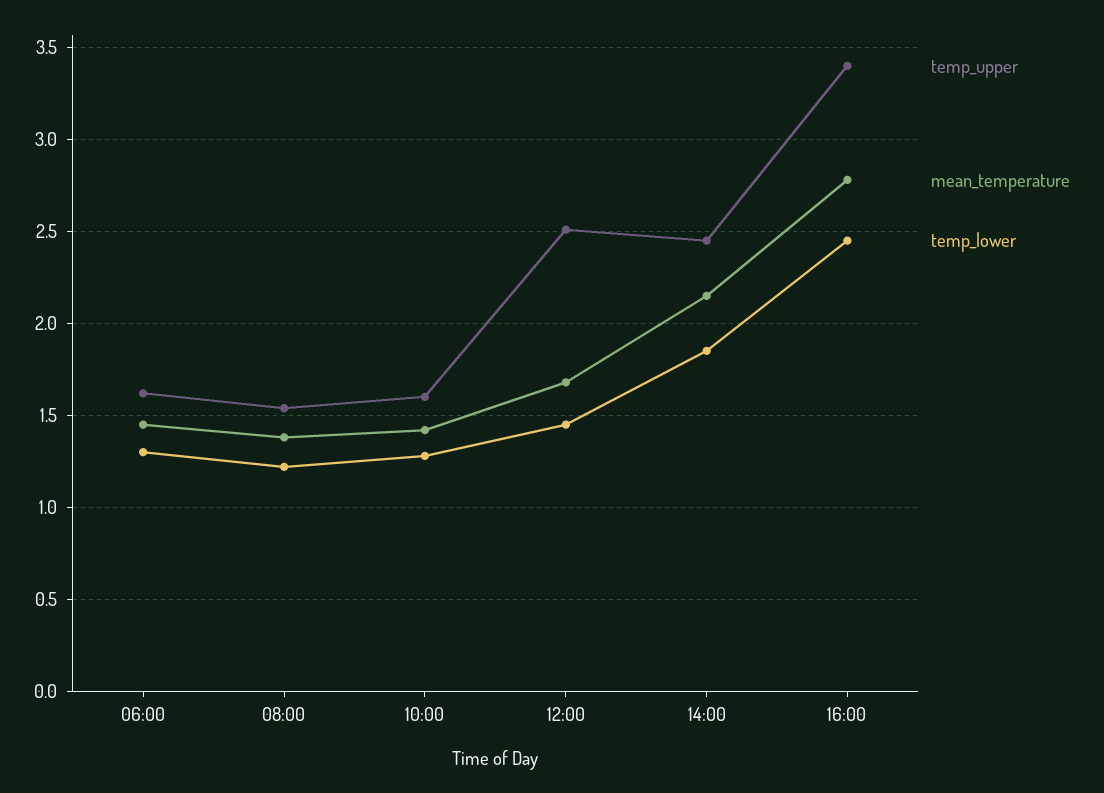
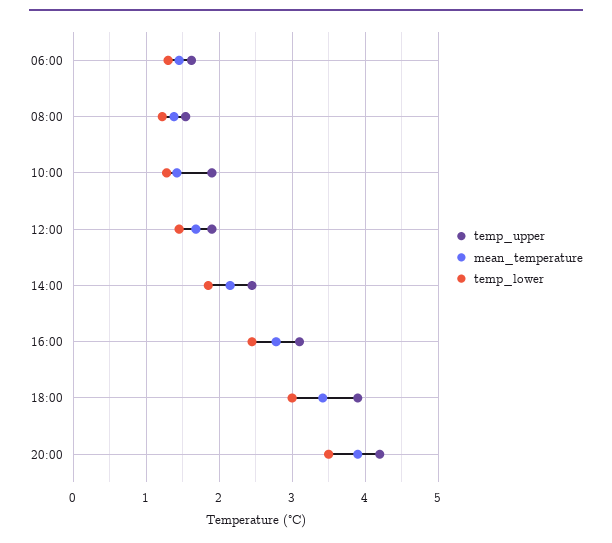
temp_upper, 10:00: 1.6 -> 1.9
temp_upper, 12:00: 2.5 -> 1.9
temp_upper, 16:00: 3.4 -> 3.1
temp_upper, 18:00: none -> 3.9
mean_temperature, 18:00: none -> 3.4
temp_lower, 18:00: none -> 3
temp_upper, 20:00: none -> 4.2
mean_temperature, 20:00: none -> 3.9
temp_lower, 20:00: none -> 3.5

